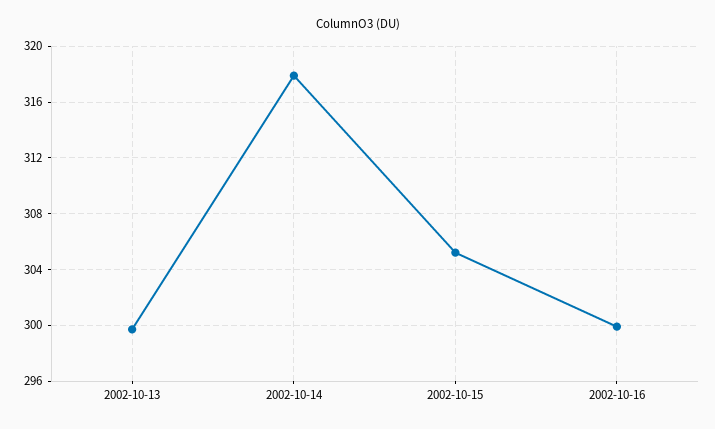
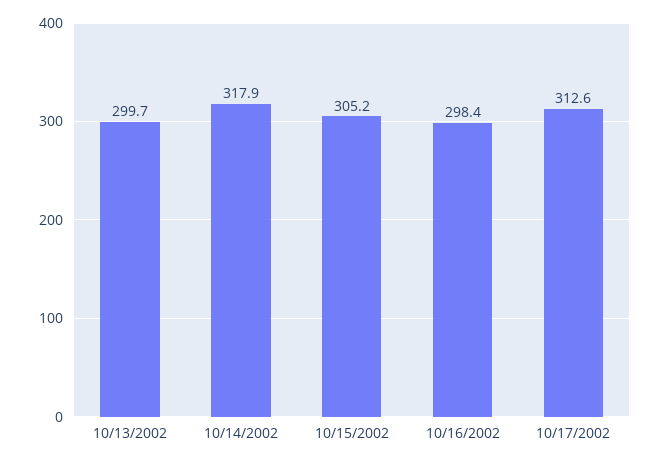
2002-10-16: 300 -> 298.4
10/17/2002: none -> 312.6

